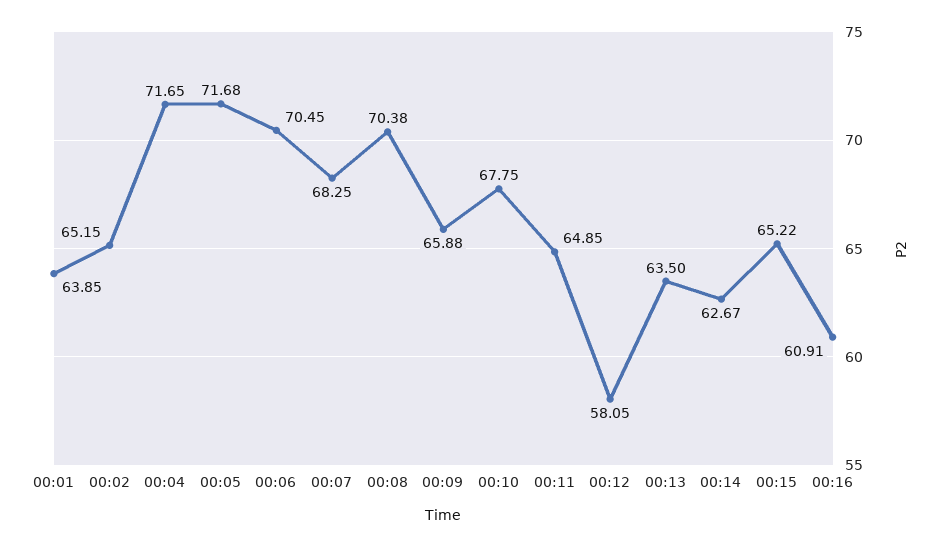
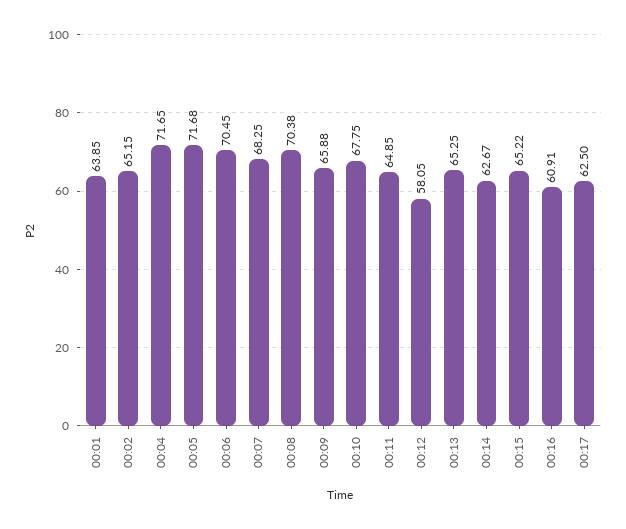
00:13: 63.5 -> 65.25
00:17: none -> 62.5

